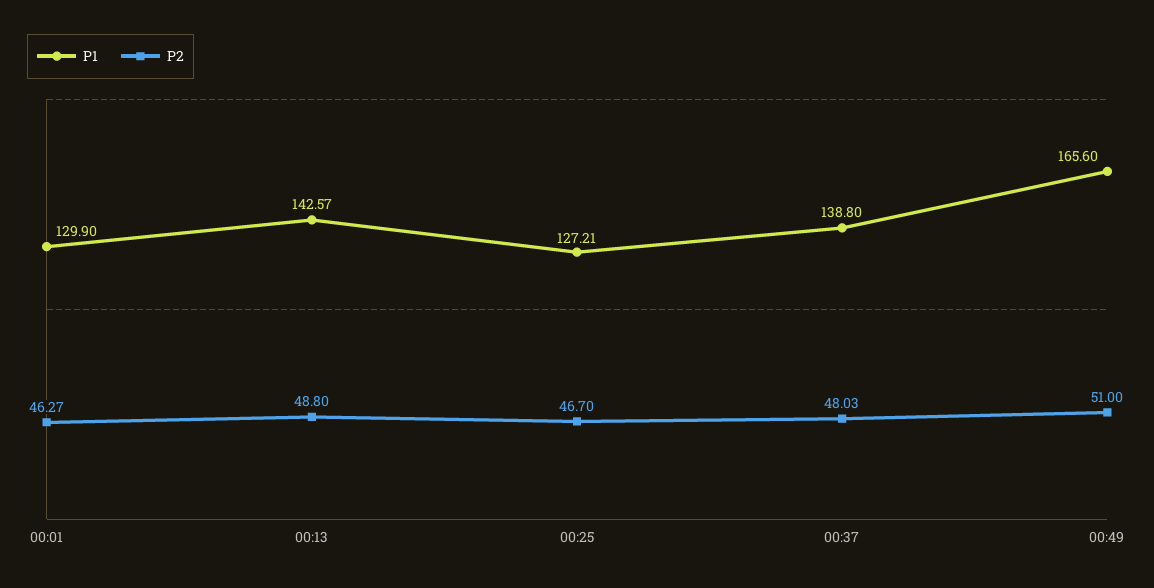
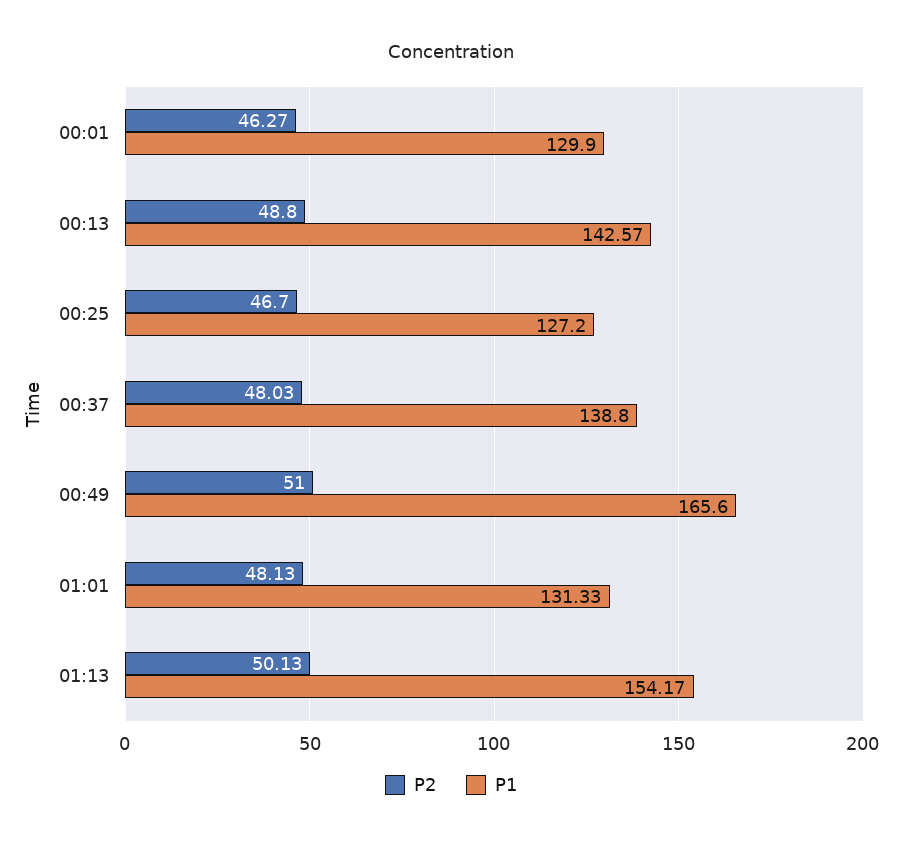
P1, 00:25: 127.21 -> 127.2
P2, 01:01: none -> 48.13
P1, 01:01: none -> 131.33
P2, 01:13: none -> 50.13
P1, 01:13: none -> 154.17

